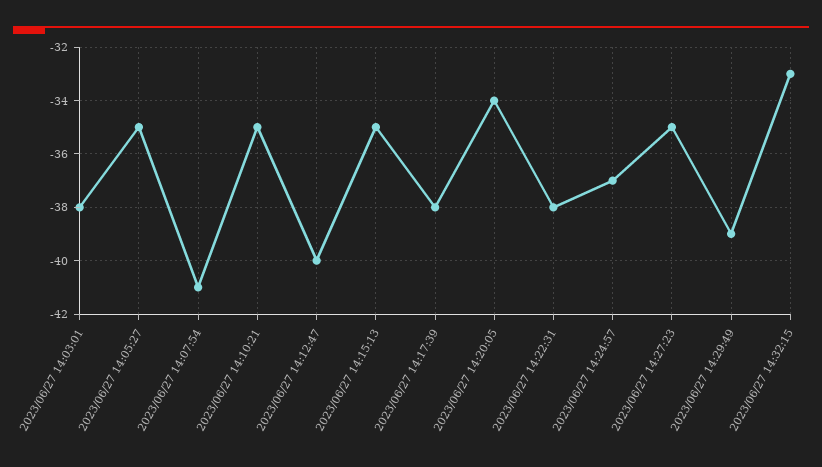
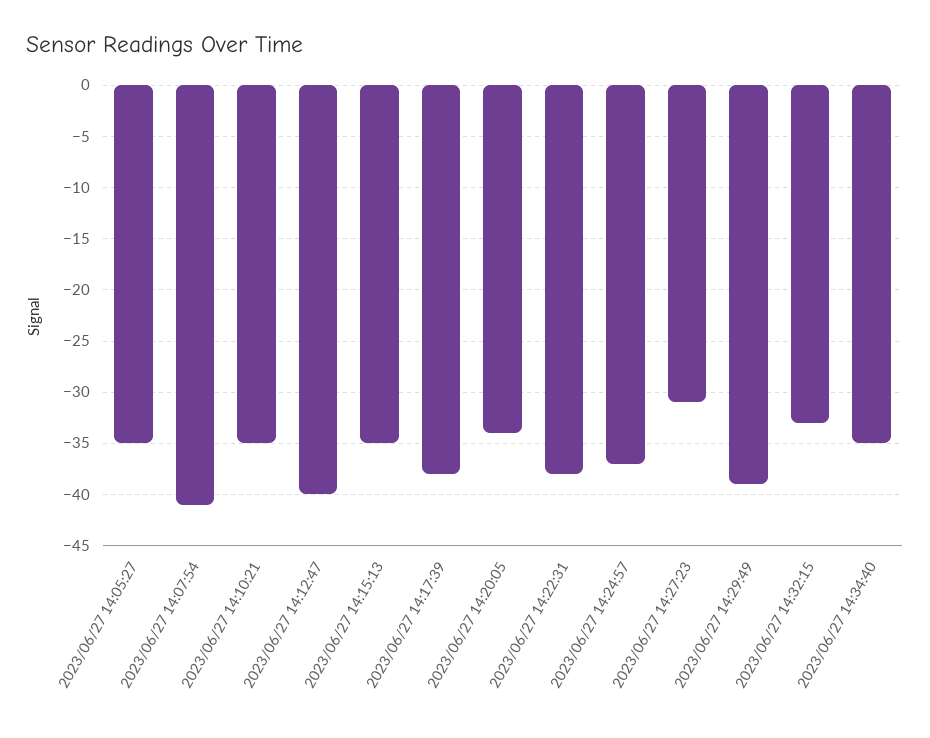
2023/06/27 14:03:01: -38 -> none
2023/06/27 14:27:23: -35 -> -31
2023/06/27 14:34:40: none -> -35

